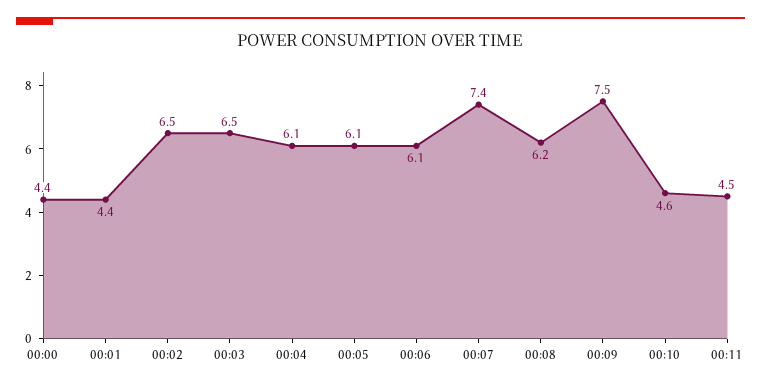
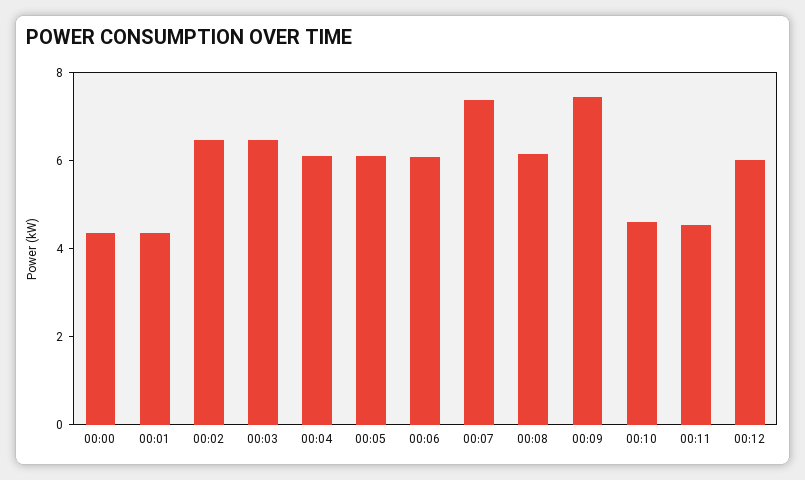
00:12: none -> 6

